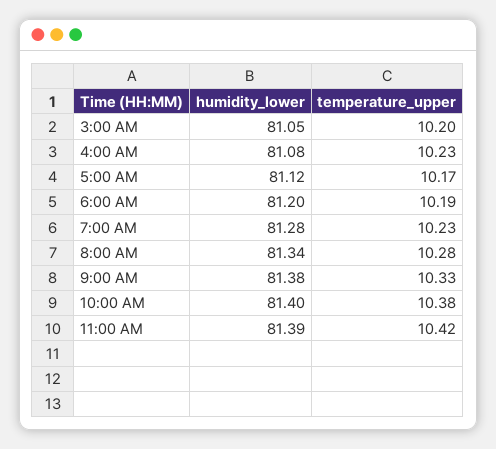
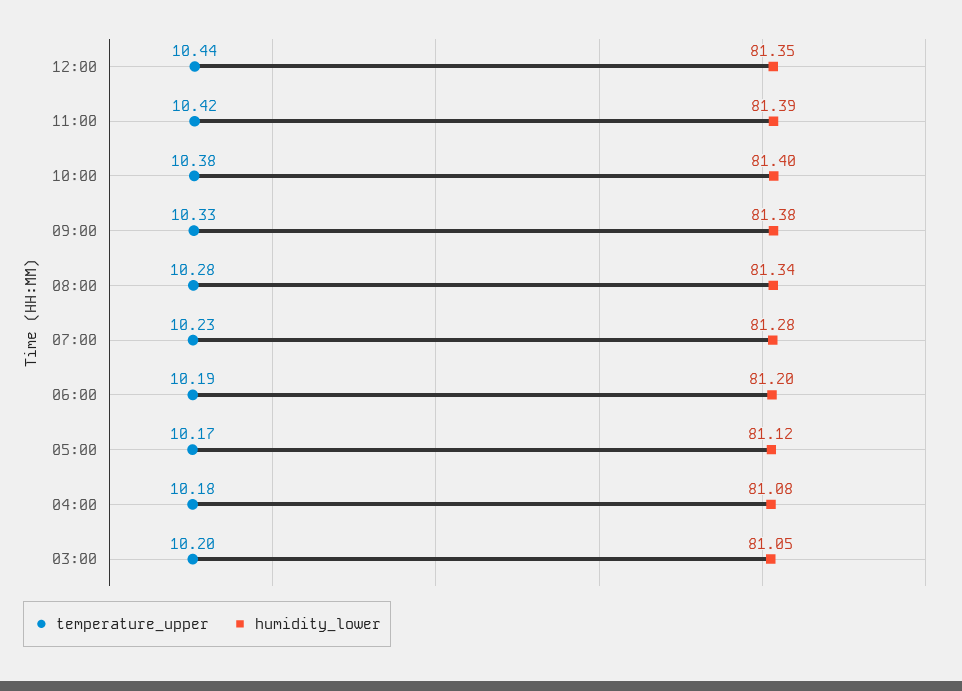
temperature_upper, 4:00 AM: 10.23 -> 10.18
temperature_upper, 12:00: none -> 10.44
humidity_lower, 12:00: none -> 81.35

